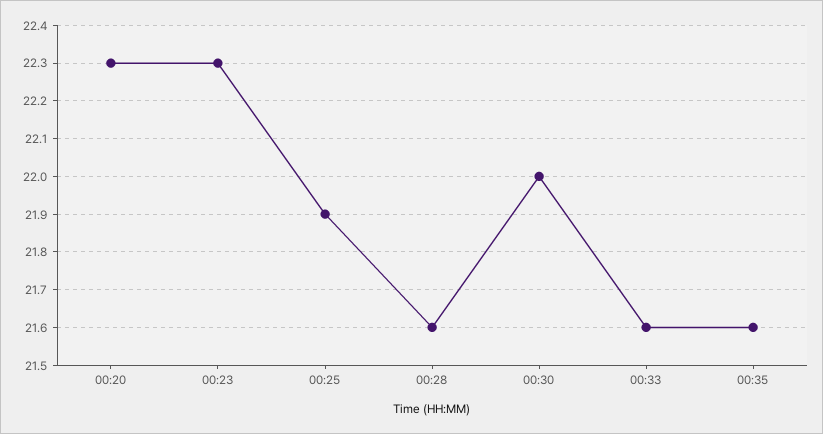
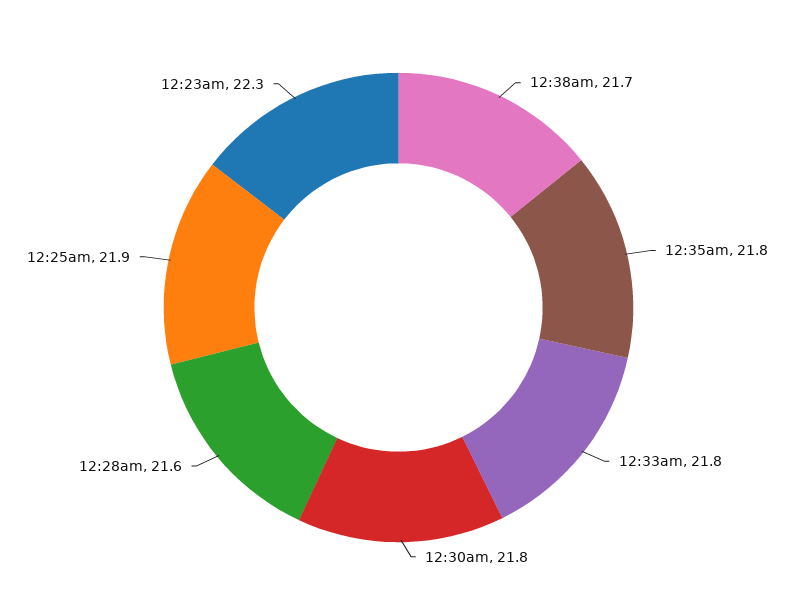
00:20: 22.3 -> none
00:30: 22 -> 21.8
00:33: 21.6 -> 21.8
00:35: 21.6 -> 21.8
12:38am: none -> 21.7

